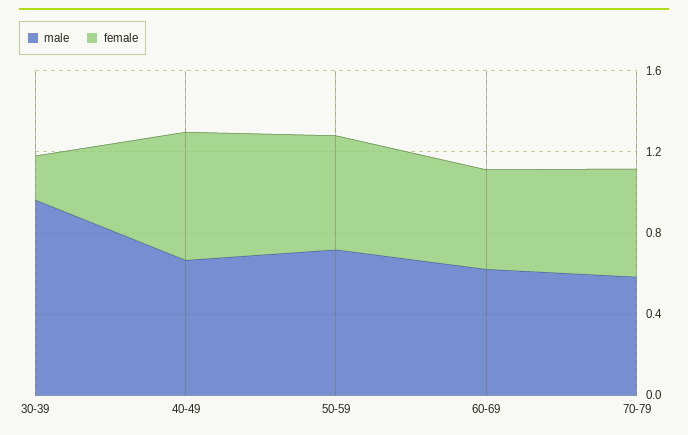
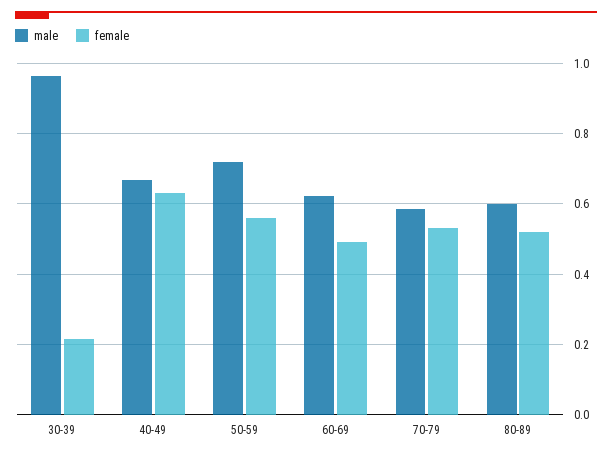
male, 80-89: none -> 0.6
female, 80-89: none -> 0.52

